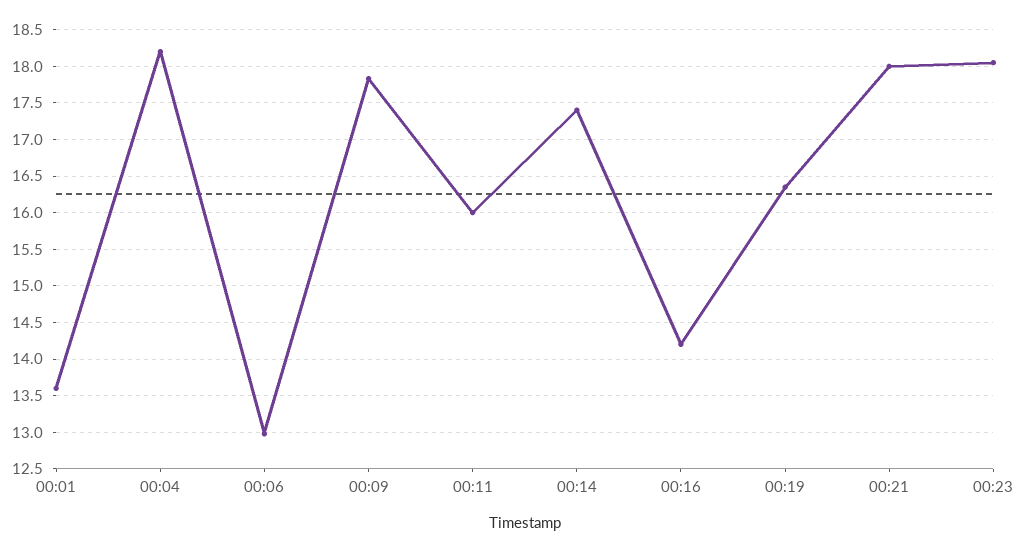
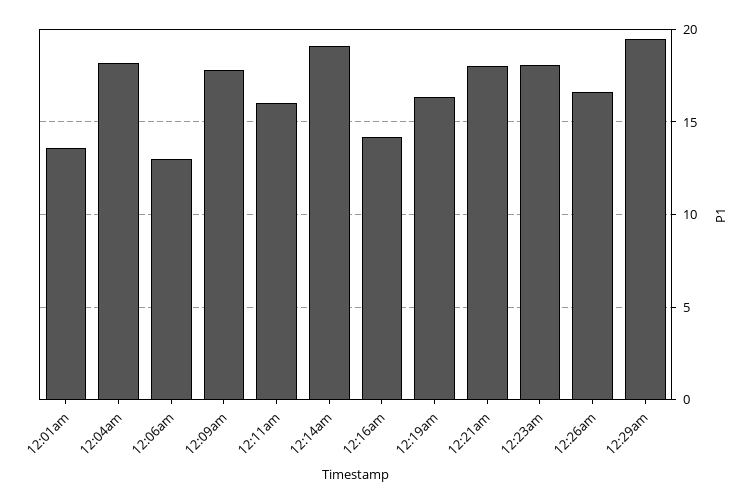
00:14: 17.4 -> 19
12:26am: none -> 16.5
12:29am: none -> 19.5

